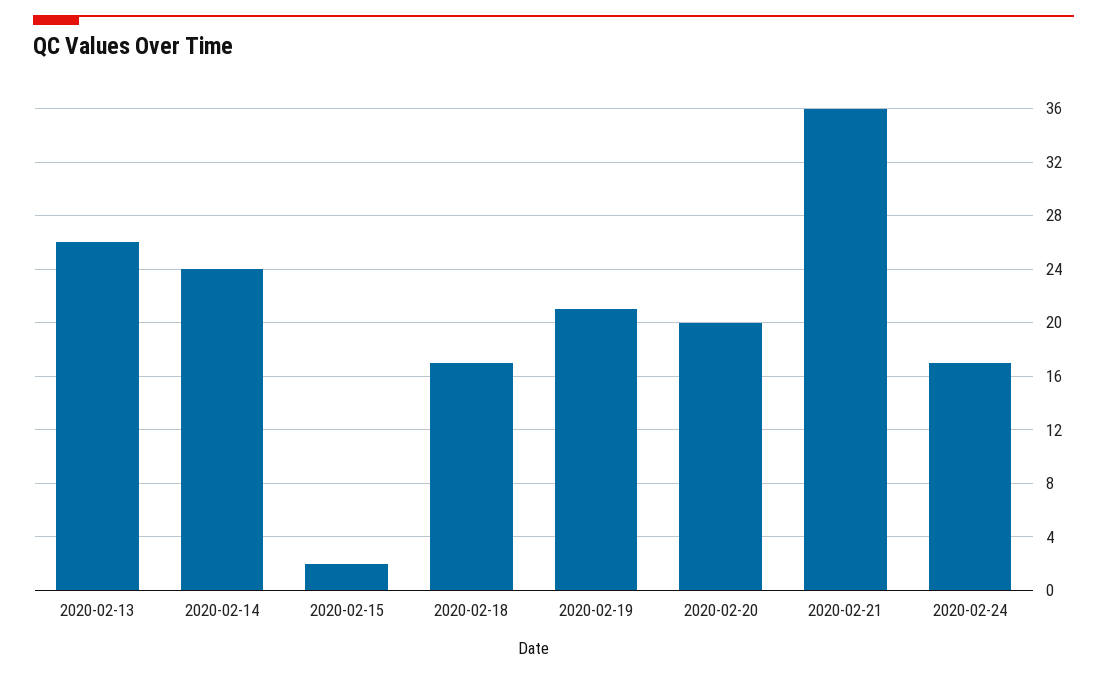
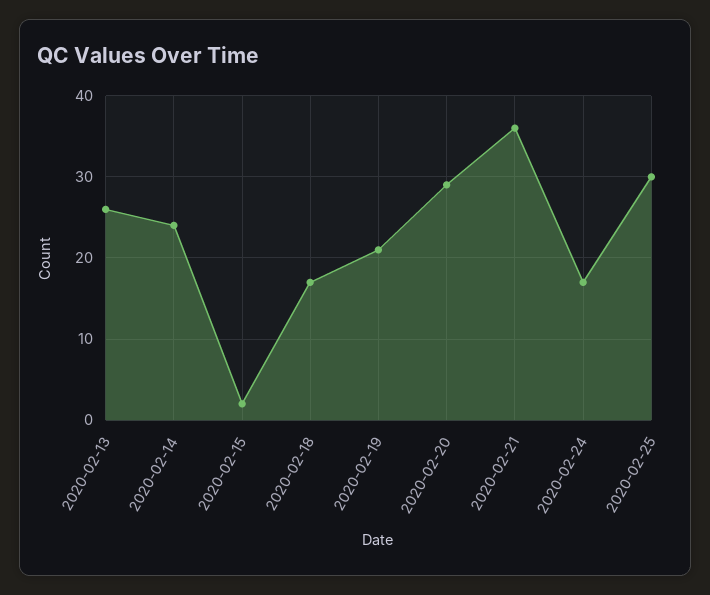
2020-02-20: 20 -> 29
2020-02-25: none -> 30

